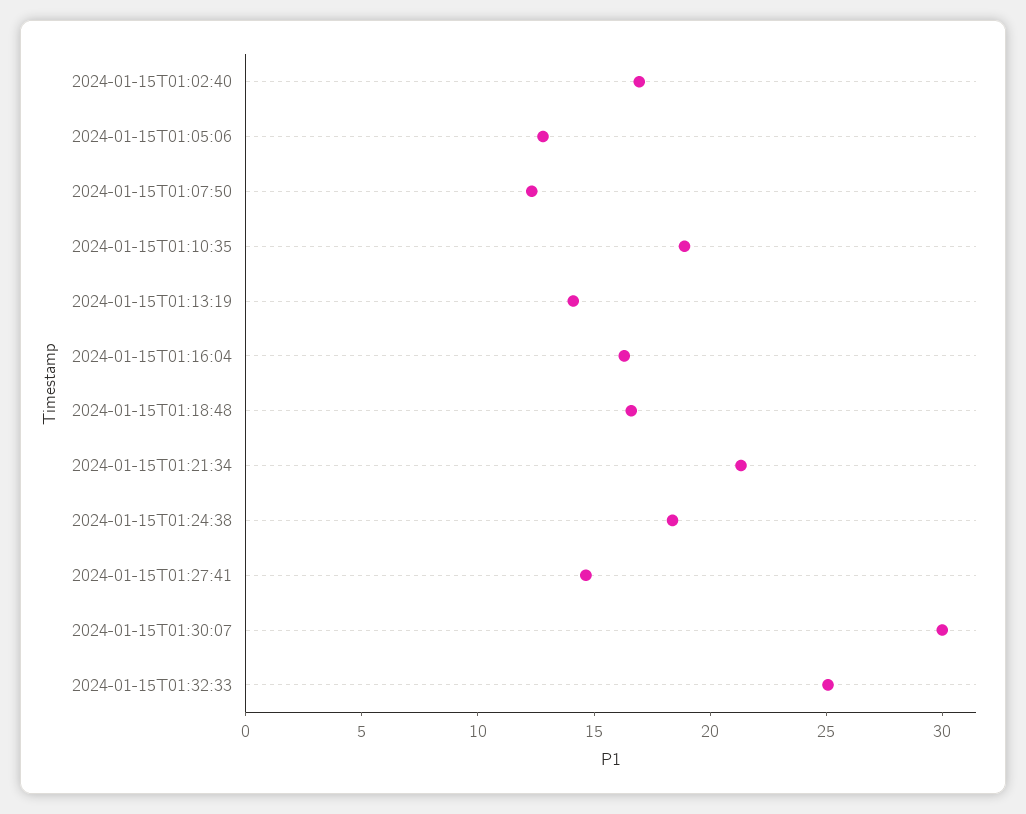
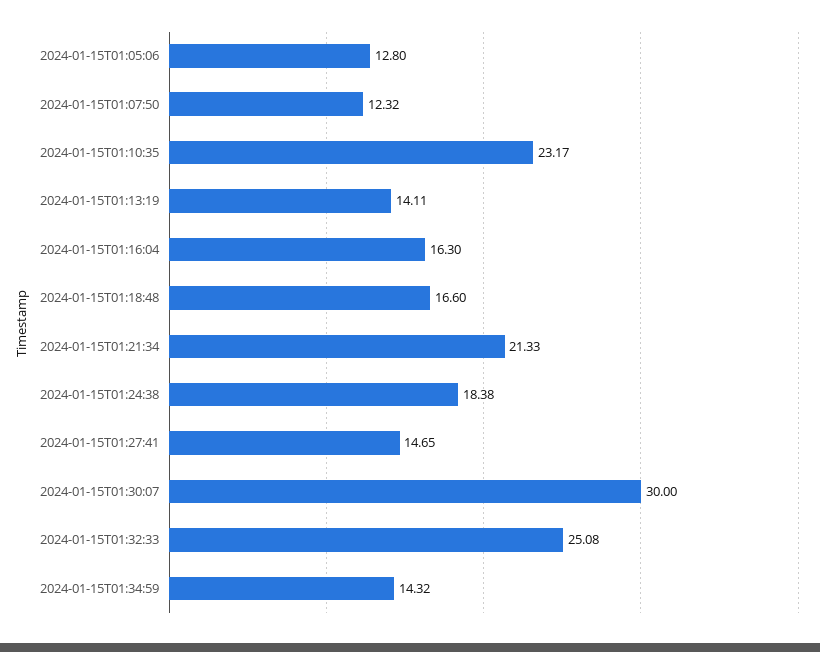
2024-01-15T01:02:40: 17 -> none
2024-01-15T01:10:35: 19 -> 23.17
2024-01-15T01:34:59: none -> 14.32

